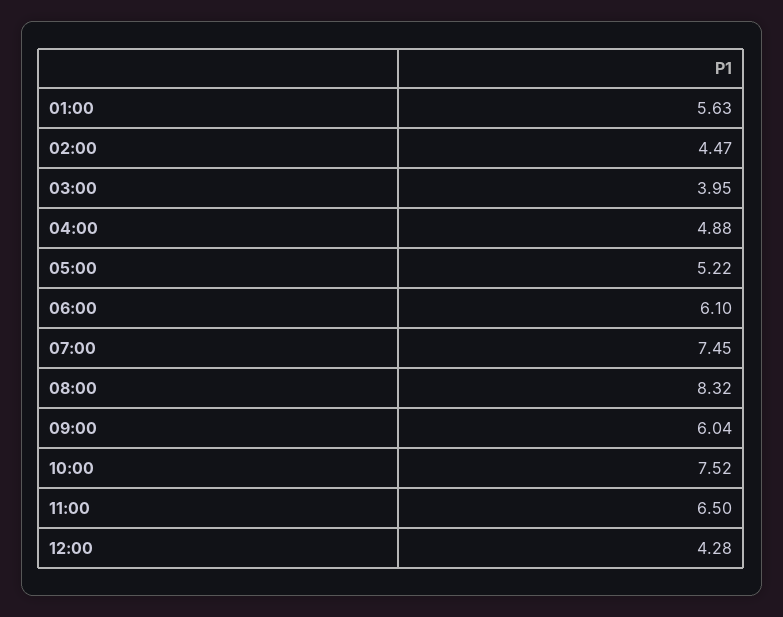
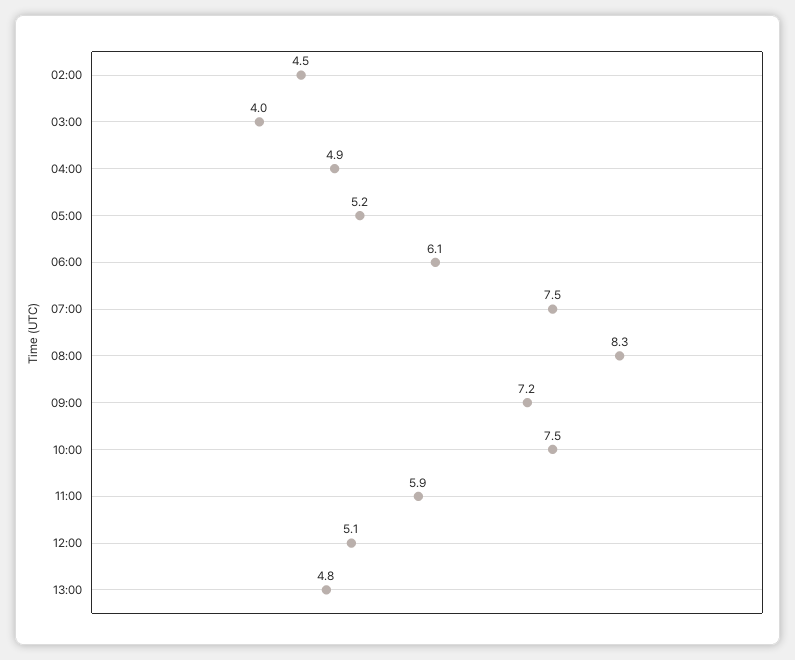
01:00: 5.63 -> none
09:00: 6.04 -> 7.2
11:00: 6.5 -> 5.9
12:00: 4.28 -> 5.1
13:00: none -> 4.8

